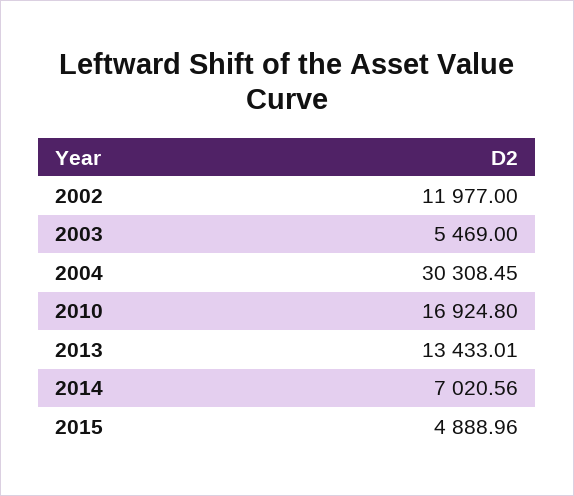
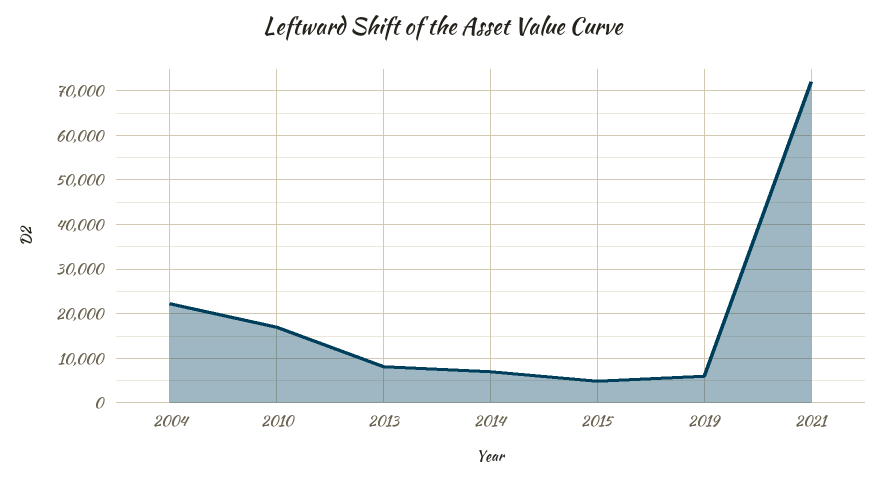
2002: 11977 -> none
2003: 5469 -> none
2004: 30308.45 -> 22000
2013: 13433.01 -> 8000
2019: none -> 6000
2021: none -> 72000

